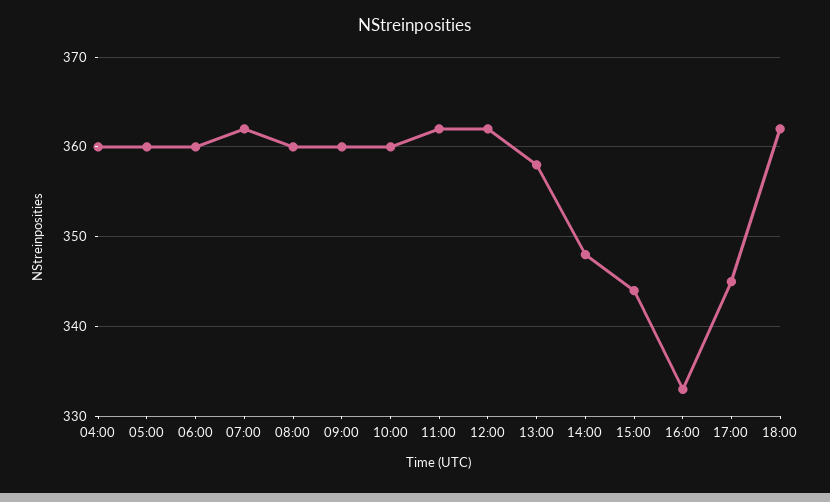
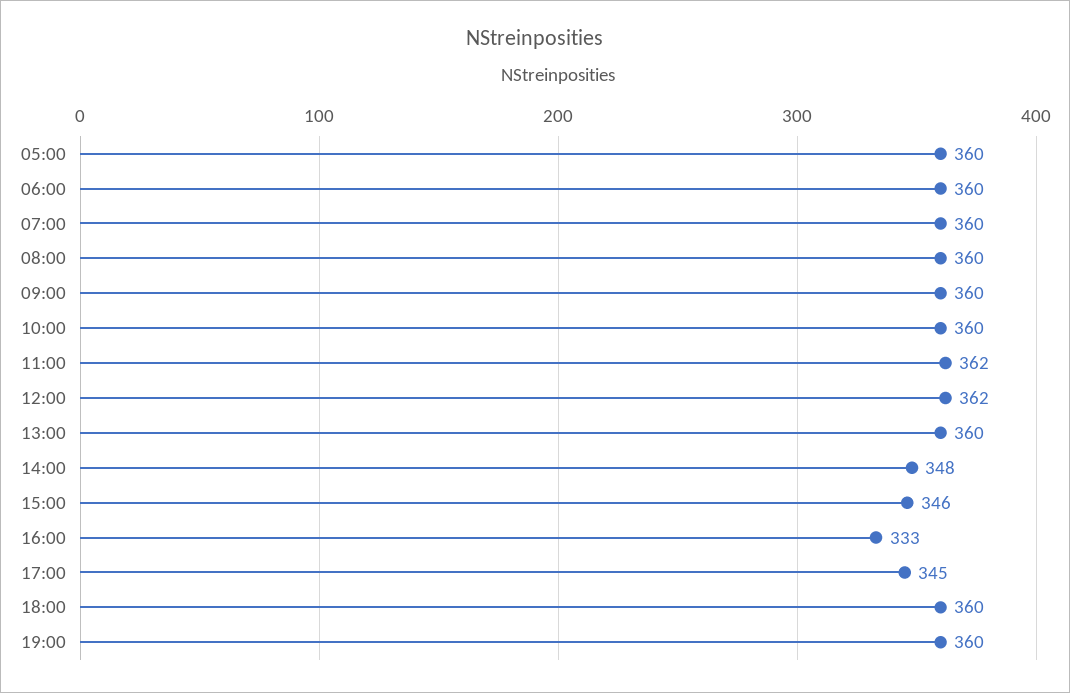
04:00: 360 -> none
07:00: 362 -> 360
13:00: 358 -> 360
15:00: 344 -> 346
18:00: 362 -> 360
19:00: none -> 360

